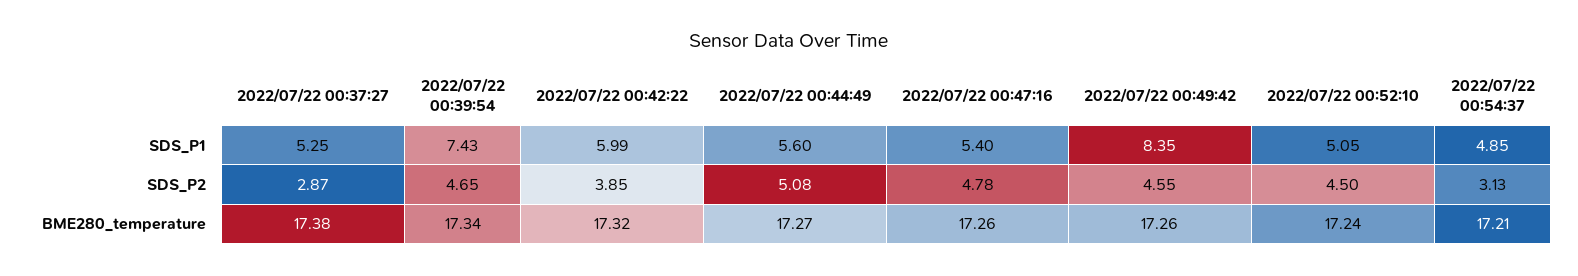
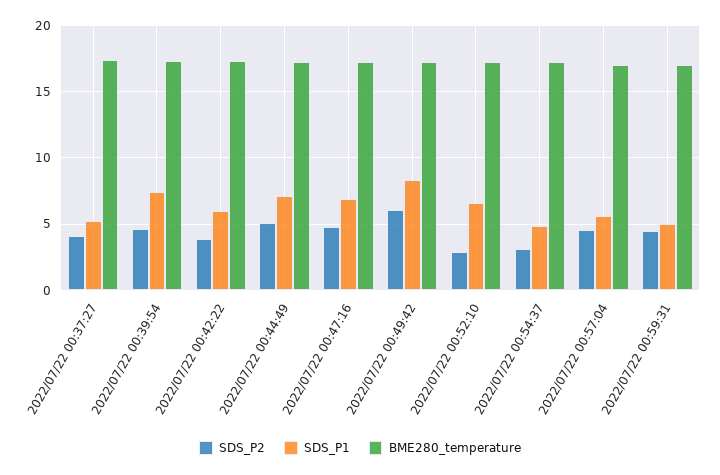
SDS_P1, 2022/07/22 00:44:49: 5.6 -> 7
SDS_P1, 2022/07/22 00:47:16: 5.4 -> 7
SDS_P1, 2022/07/22 00:52:10: 5.05 -> 6.5
SDS_P2, 2022/07/22 00:37:27: 2.87 -> 4
SDS_P2, 2022/07/22 00:49:42: 4.55 -> 6
SDS_P2, 2022/07/22 00:52:10: 4.5 -> 3
SDS_P2, 2022/07/22 00:57:04: none -> 4.5
SDS_P1, 2022/07/22 00:57:04: none -> 5.5
BME280_temperature, 2022/07/22 00:57:04: none -> 17
SDS_P2, 2022/07/22 00:59:31: none -> 4.5
SDS_P1, 2022/07/22 00:59:31: none -> 5
BME280_temperature, 2022/07/22 00:59:31: none -> 17

